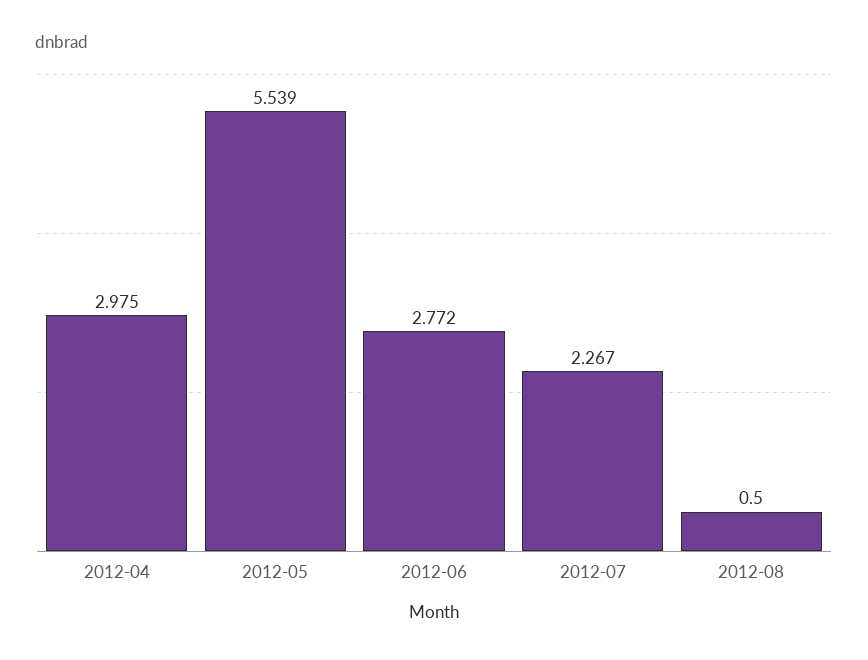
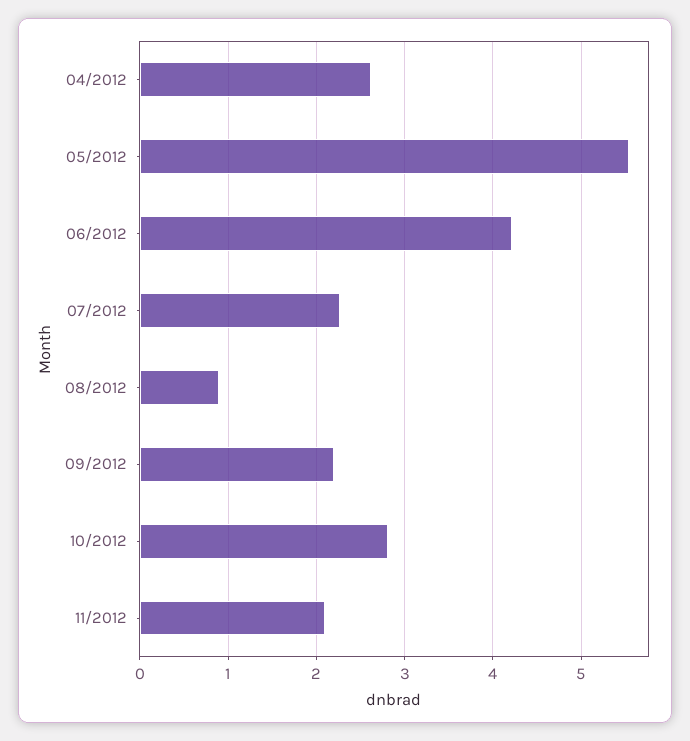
2012-04: 2.975 -> 2.6
2012-06: 2.772 -> 4.2
2012-08: 0.5 -> 0.9
09/2012: none -> 2.2
10/2012: none -> 2.8
11/2012: none -> 2.1

